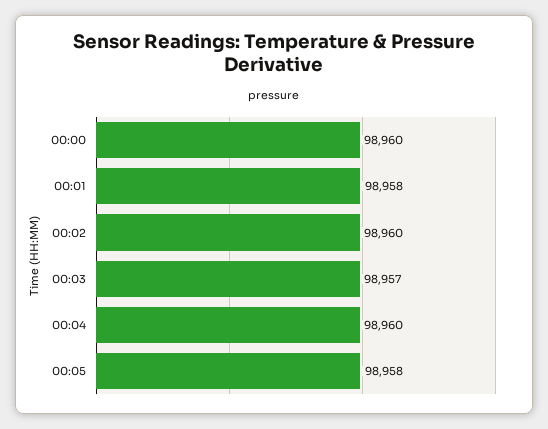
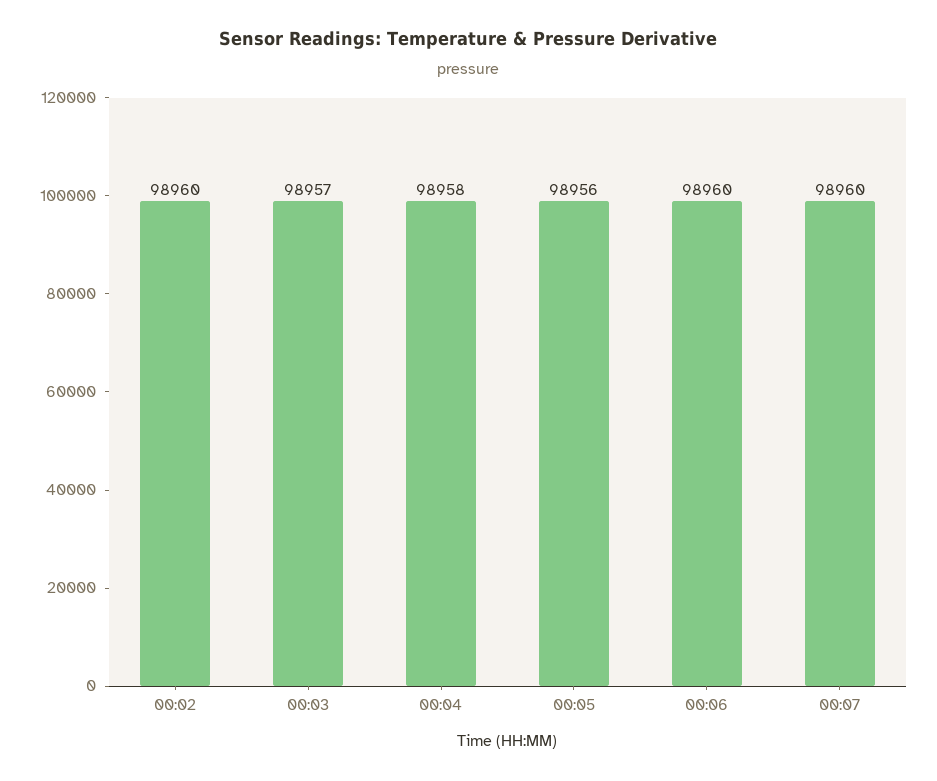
00:00: 98960 -> none
00:01: 98958 -> none
00:04: 98960 -> 98958
00:05: 98958 -> 98956
00:06: none -> 98960
00:07: none -> 98960

